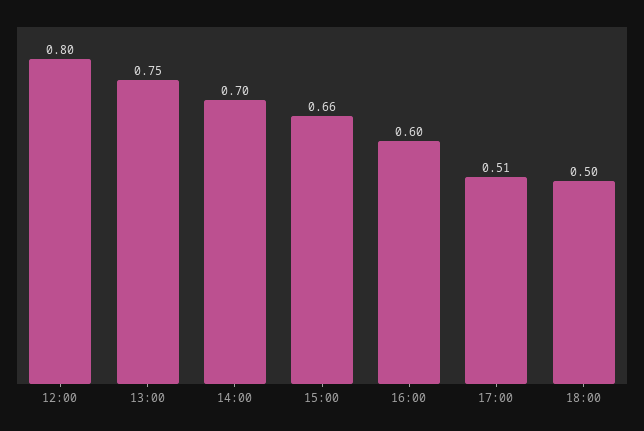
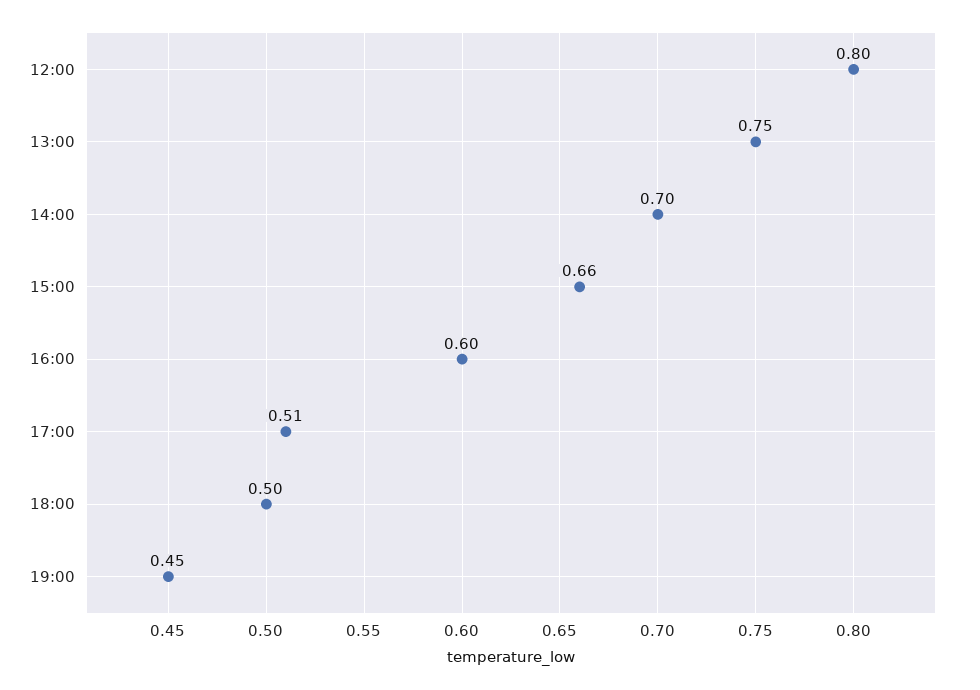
19:00: none -> 0.45

